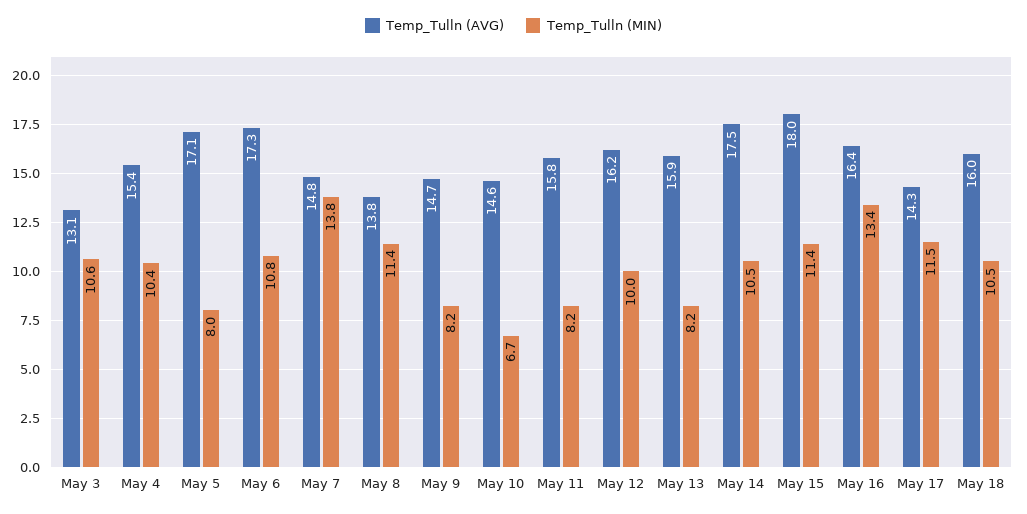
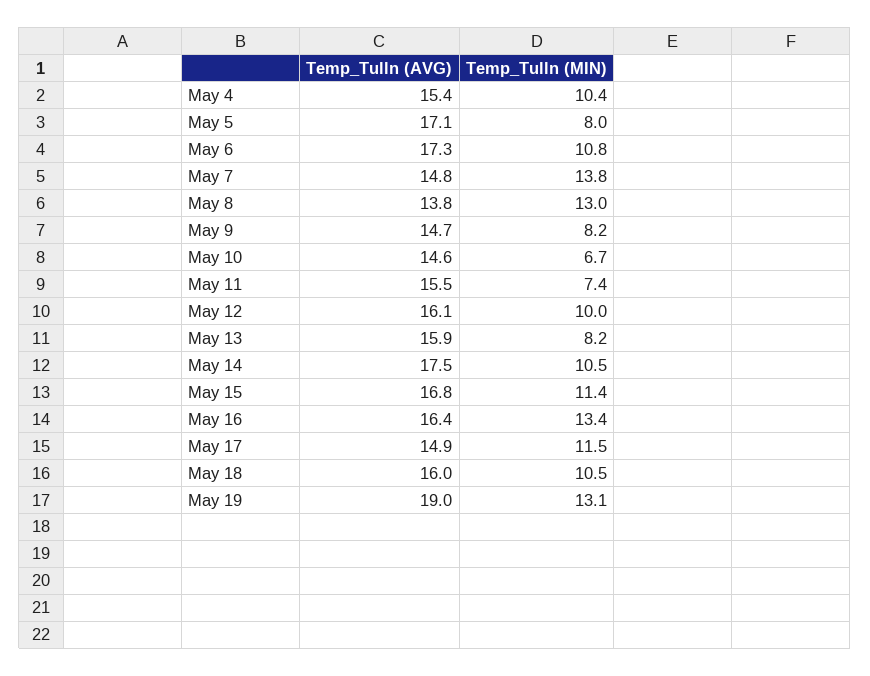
Temp_Tulln (AVG), May 3: 13.1 -> none
Temp_Tulln (MIN), May 3: 10.6 -> none
Temp_Tulln (MIN), May 8: 11.4 -> 13
Temp_Tulln (AVG), May 11: 15.8 -> 15.5
Temp_Tulln (MIN), May 11: 8.2 -> 7.4
Temp_Tulln (AVG), May 12: 16.2 -> 16.1
Temp_Tulln (AVG), May 15: 18 -> 16.8
Temp_Tulln (AVG), May 17: 14.3 -> 14.9
Temp_Tulln (AVG), May 19: none -> 19
Temp_Tulln (MIN), May 19: none -> 13.1

